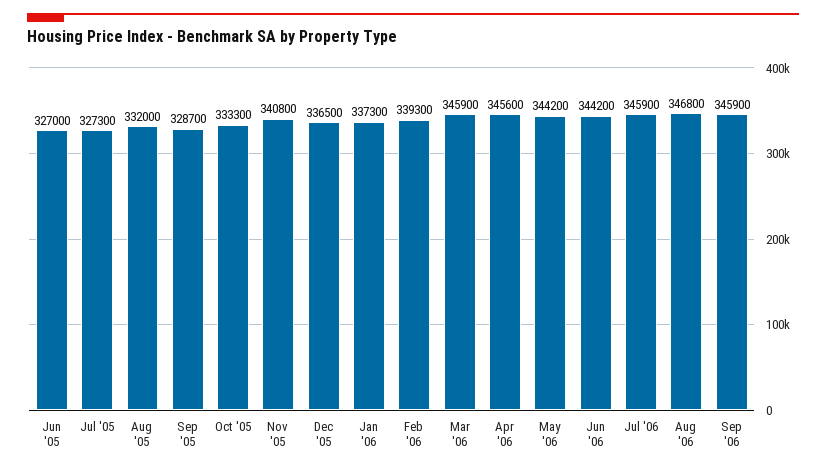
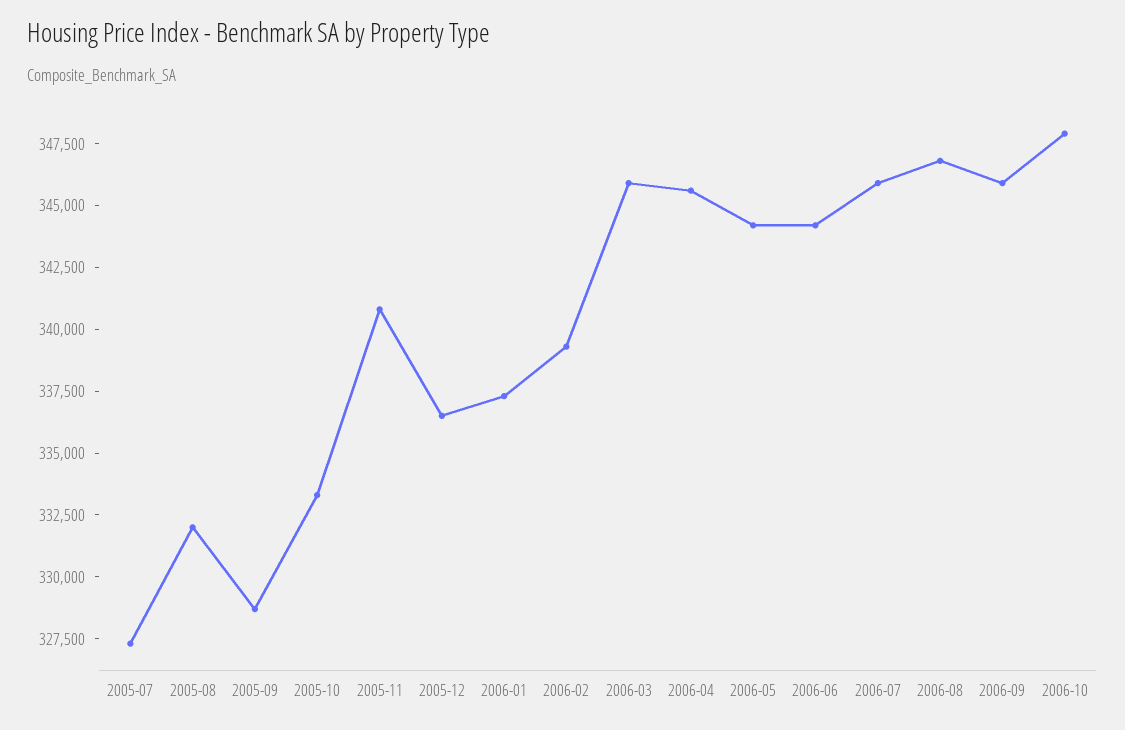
Jun '05: 327000 -> none
2006-10: none -> 348000

